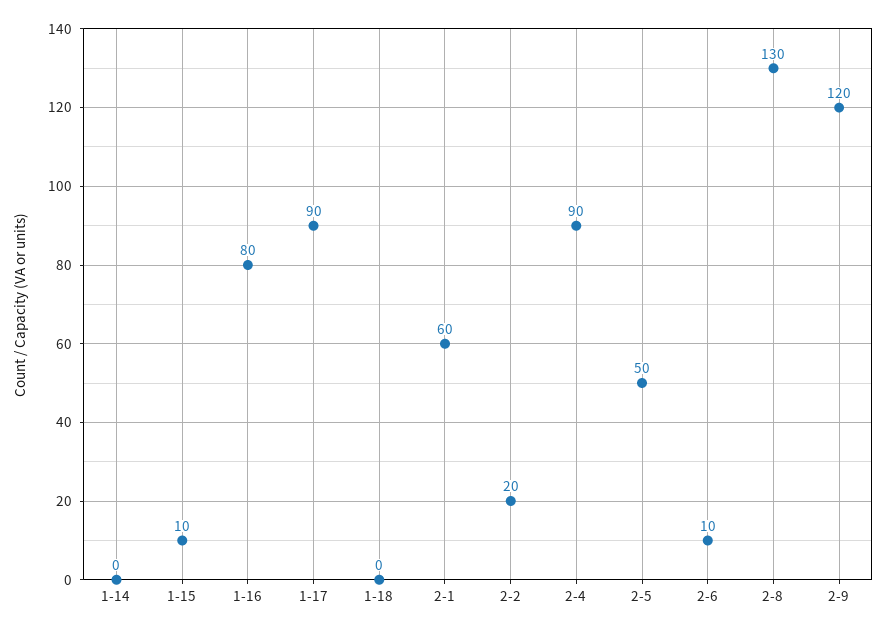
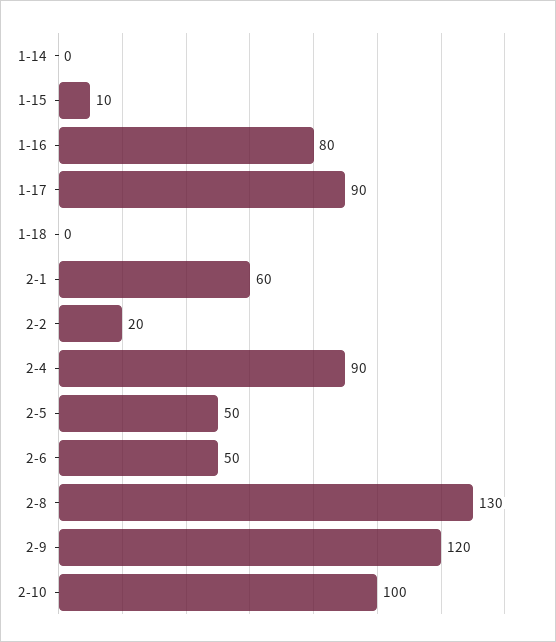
2-6: 10 -> 50
2-10: none -> 100

